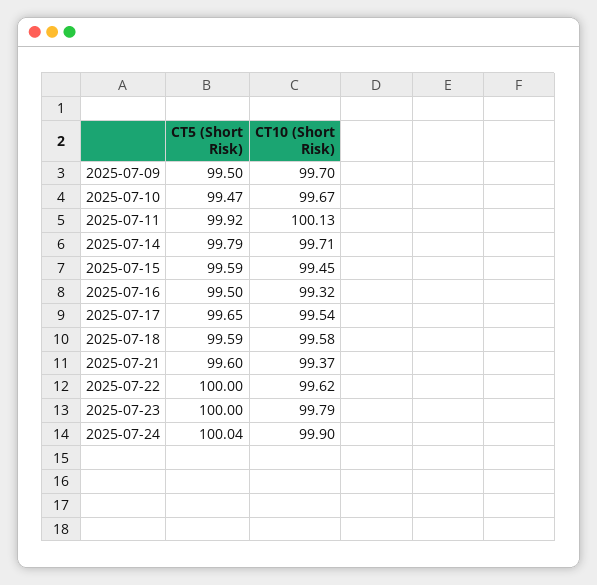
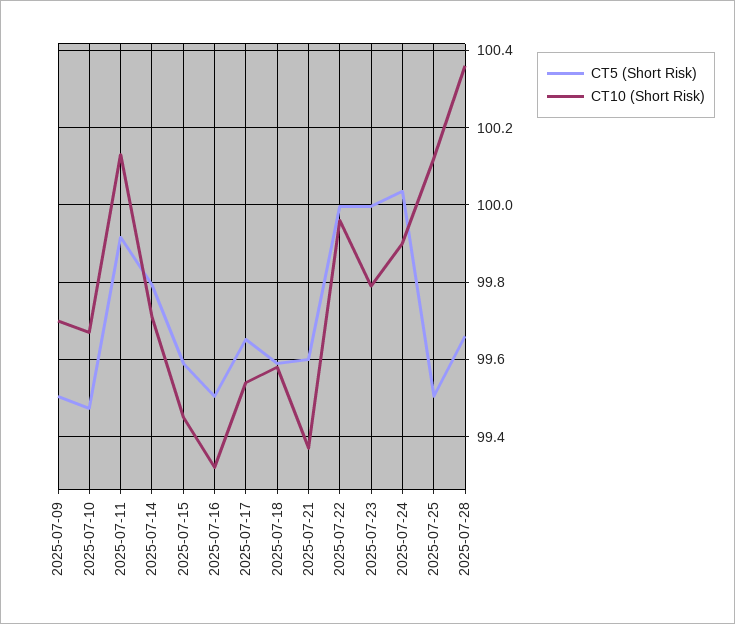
CT10 (Short Risk), 2025-07-22: 99.62 -> 99.96
CT5 (Short Risk), 2025-07-25: none -> 99.5
CT10 (Short Risk), 2025-07-25: none -> 100.12
CT5 (Short Risk), 2025-07-28: none -> 99.66
CT10 (Short Risk), 2025-07-28: none -> 100.36

